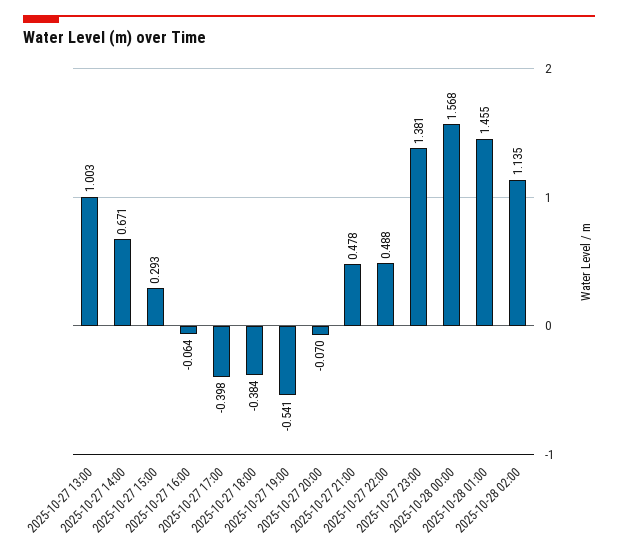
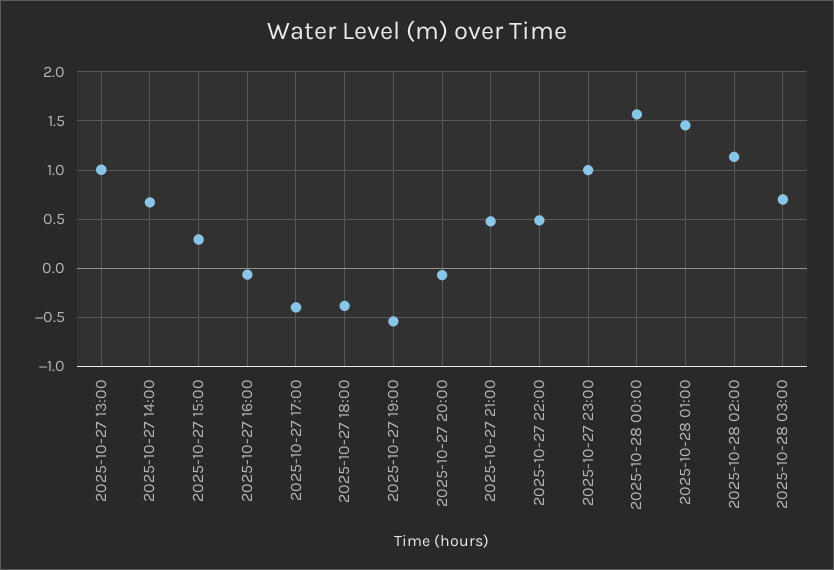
2025-10-27 23:00: 1.381 -> 1
2025-10-28 03:00: none -> 0.7

